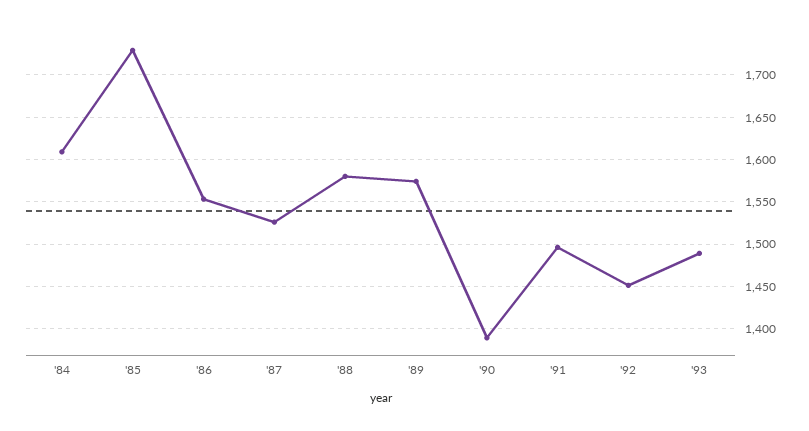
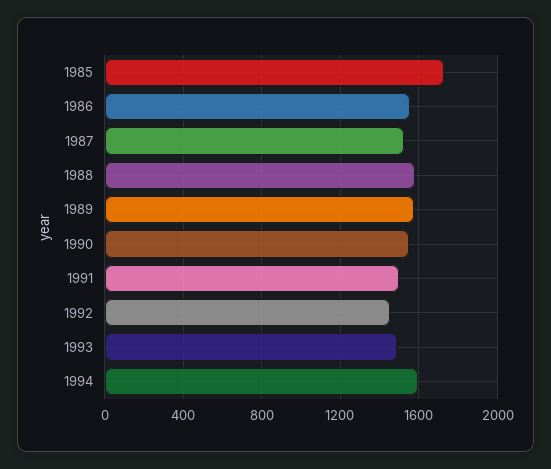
'84: 1610 -> none
'90: 1390 -> 1550
1994: none -> 1600

